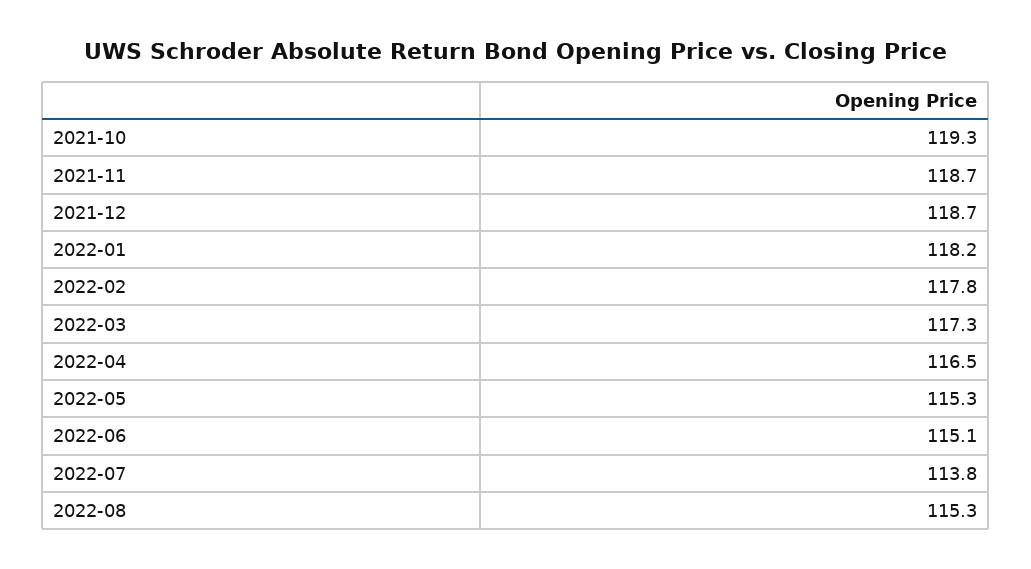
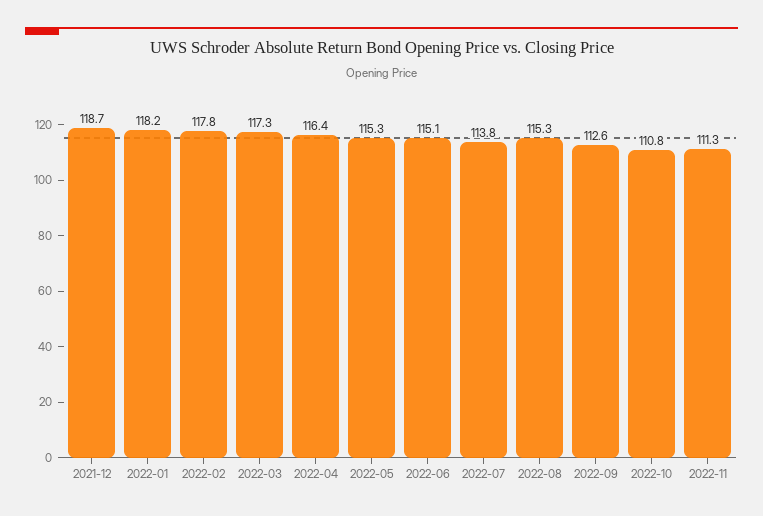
2021-10: 119.3 -> none
2021-11: 118.7 -> none
2022-04: 116.5 -> 116.4
2022-09: none -> 112.6
2022-10: none -> 110.8
2022-11: none -> 111.3

